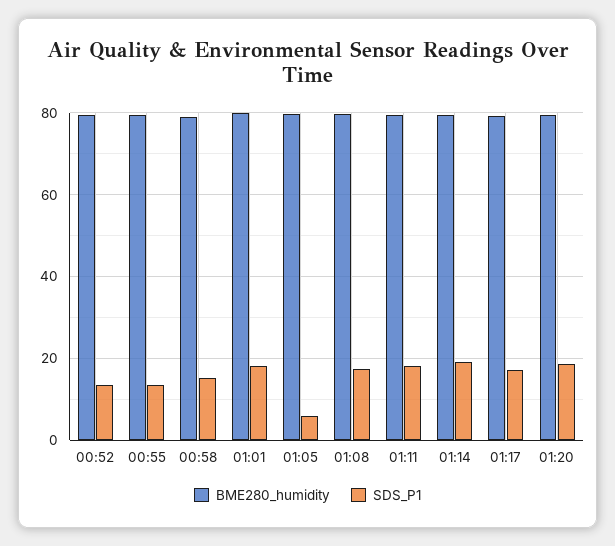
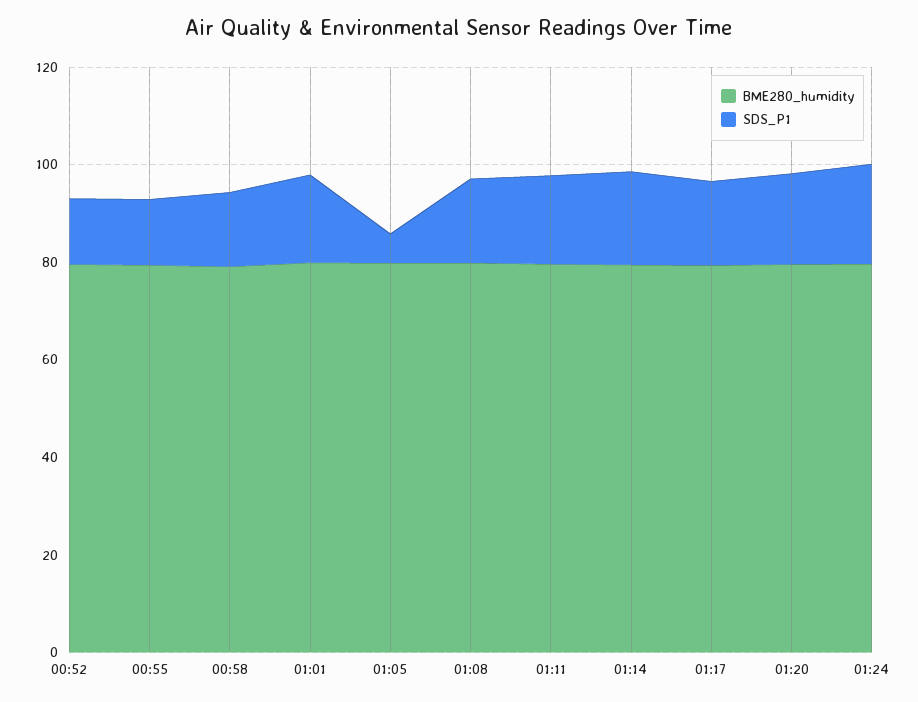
BME280_humidity, 01:24: none -> 80
SDS_P1, 01:24: none -> 20

